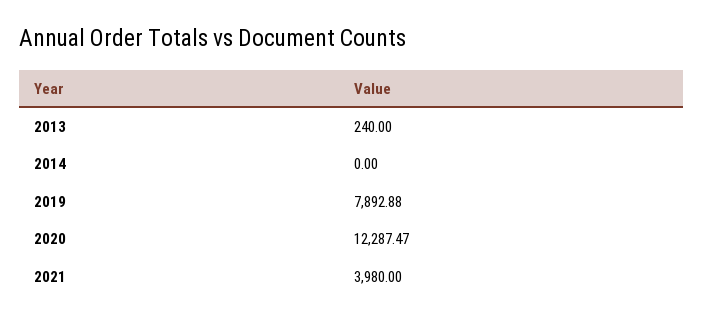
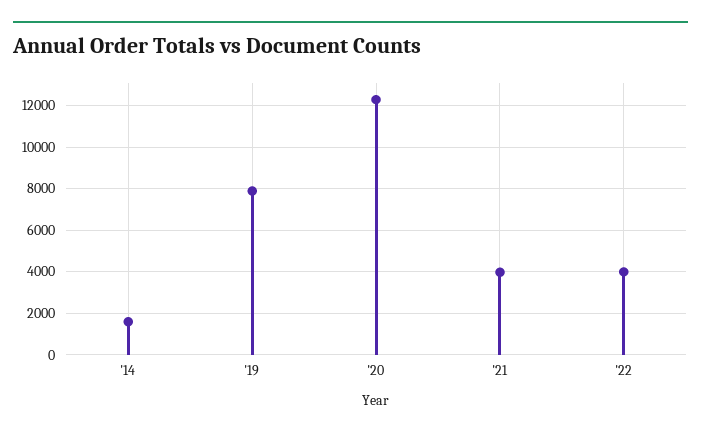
2013: 240 -> none
2014: 0 -> 1500
'22: none -> 4000

